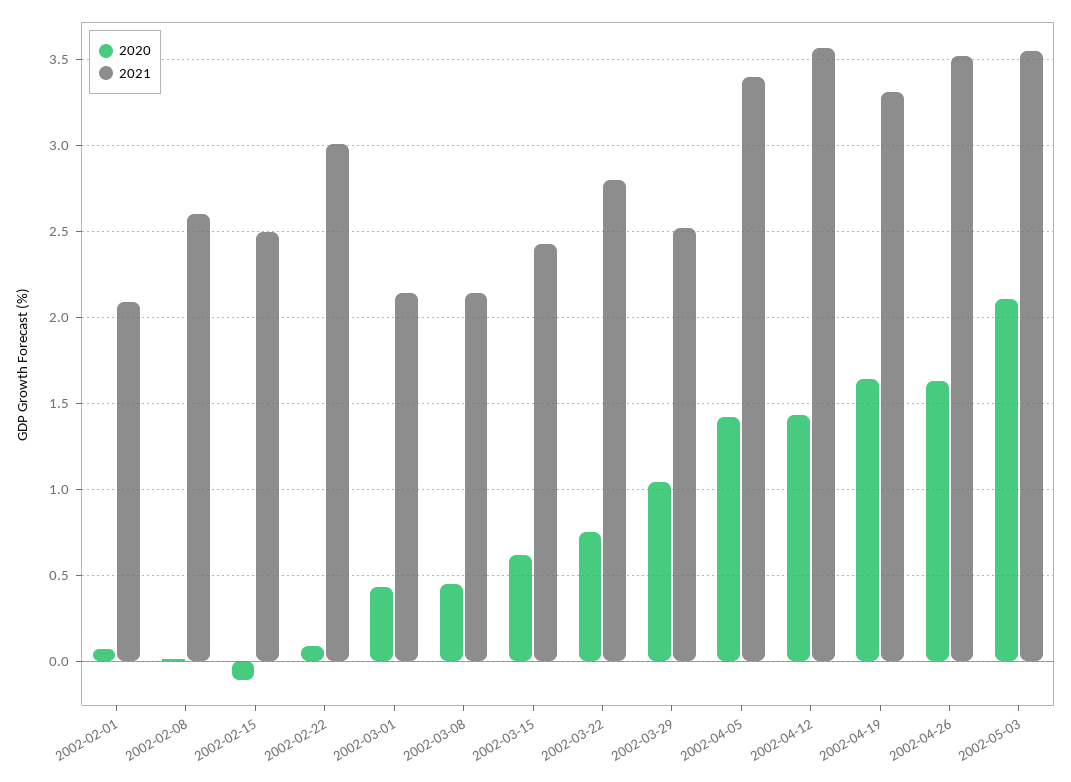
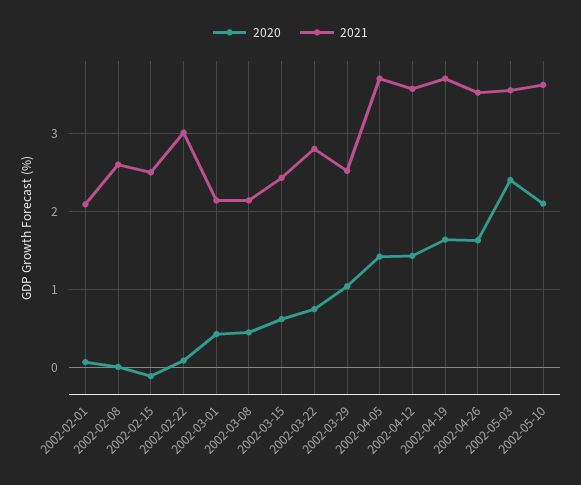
2021, 2002-04-05: 3.4 -> 3.7
2021, 2002-04-19: 3.3 -> 3.7
2020, 2002-05-03: 2.1 -> 2.4
2020, 2002-05-10: none -> 2.1
2021, 2002-05-10: none -> 3.6

